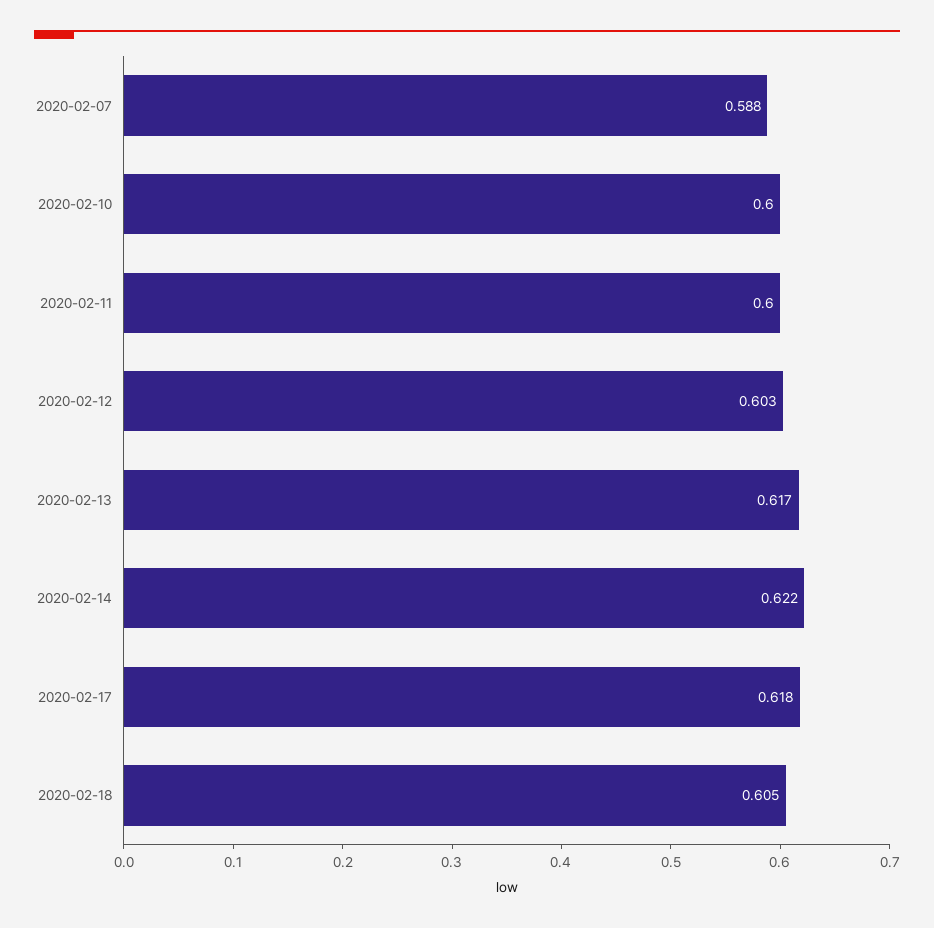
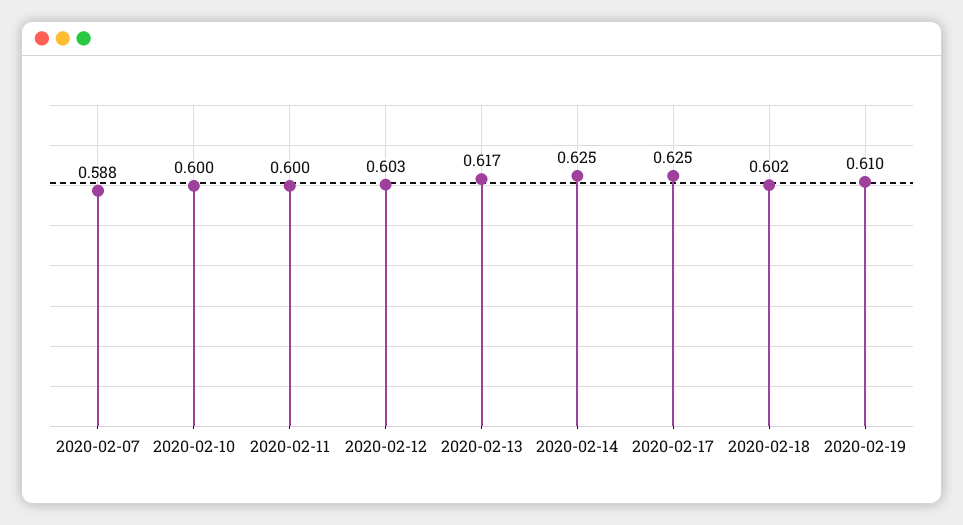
2020-02-14: 0.622 -> 0.625
2020-02-17: 0.618 -> 0.625
2020-02-18: 0.605 -> 0.602
2020-02-19: none -> 0.61

